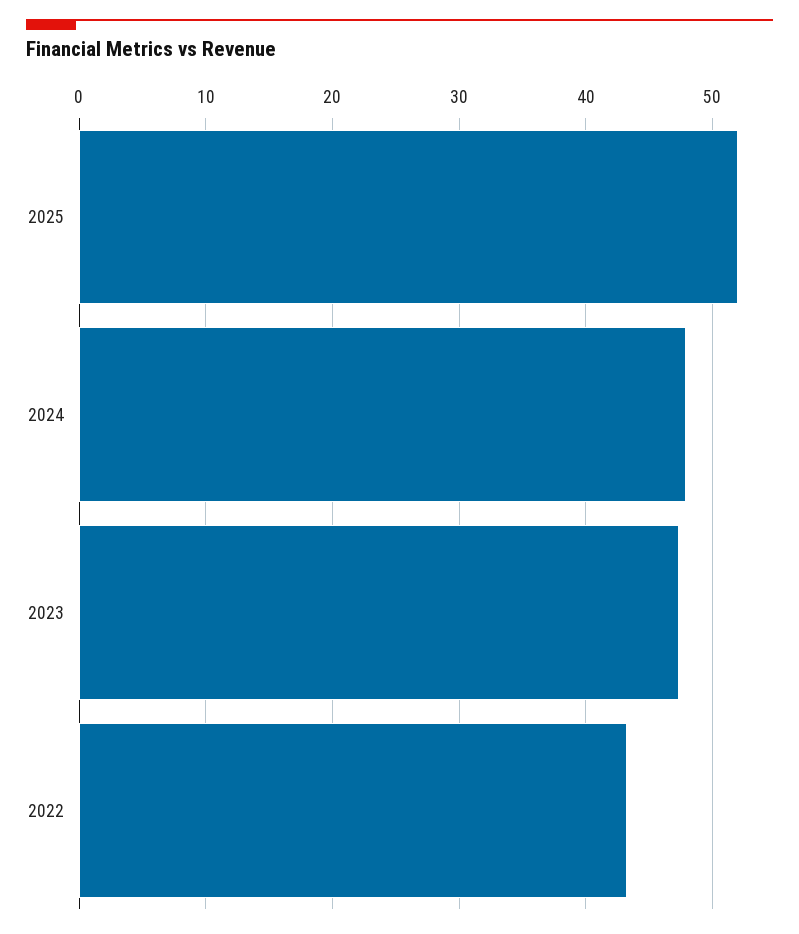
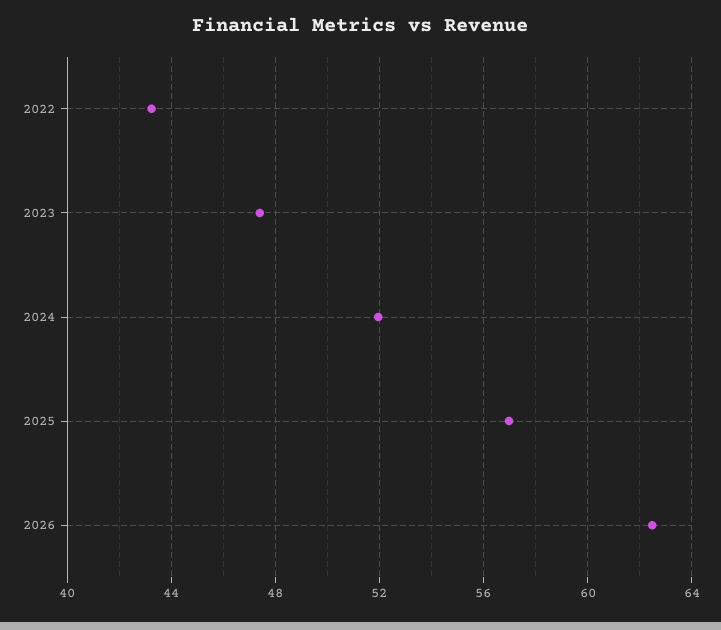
2025: 52 -> 57
2024: 48 -> 52
2026: none -> 62.5

